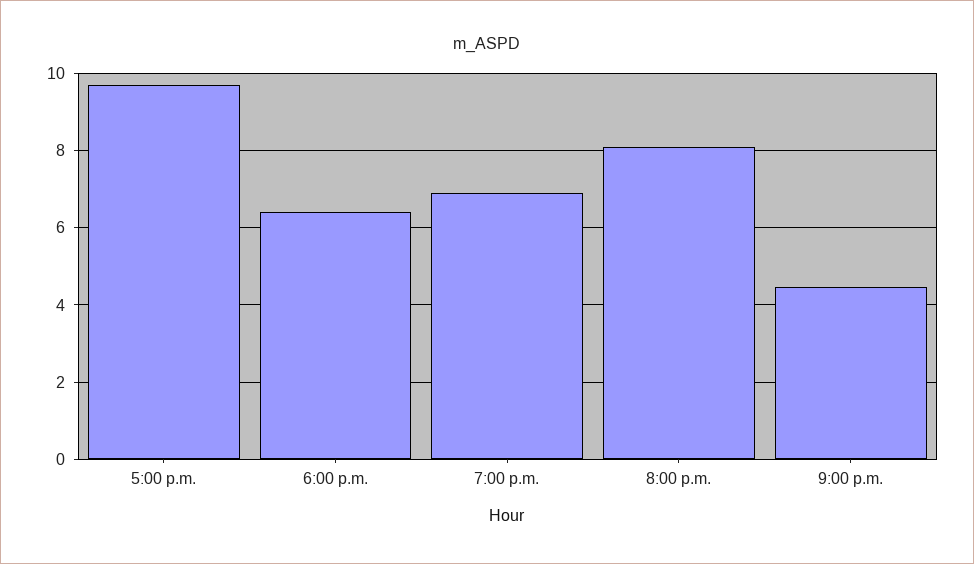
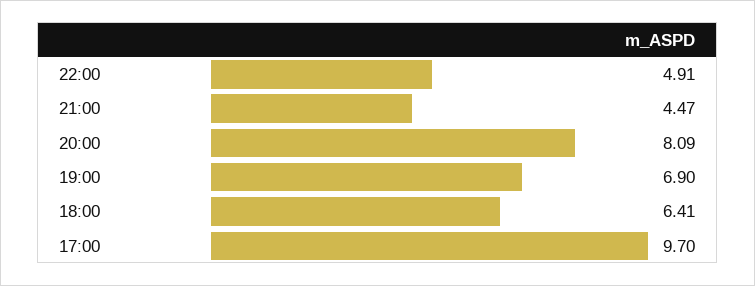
22:00: none -> 4.91

